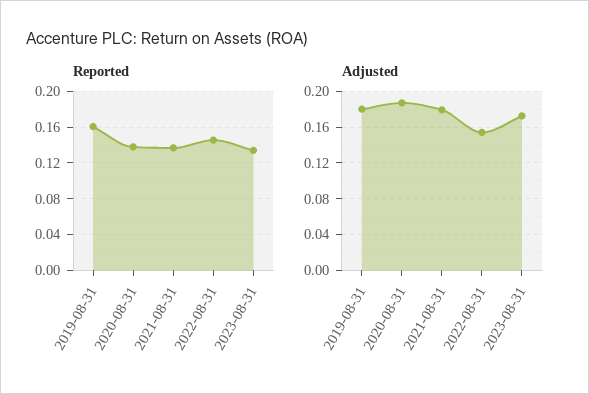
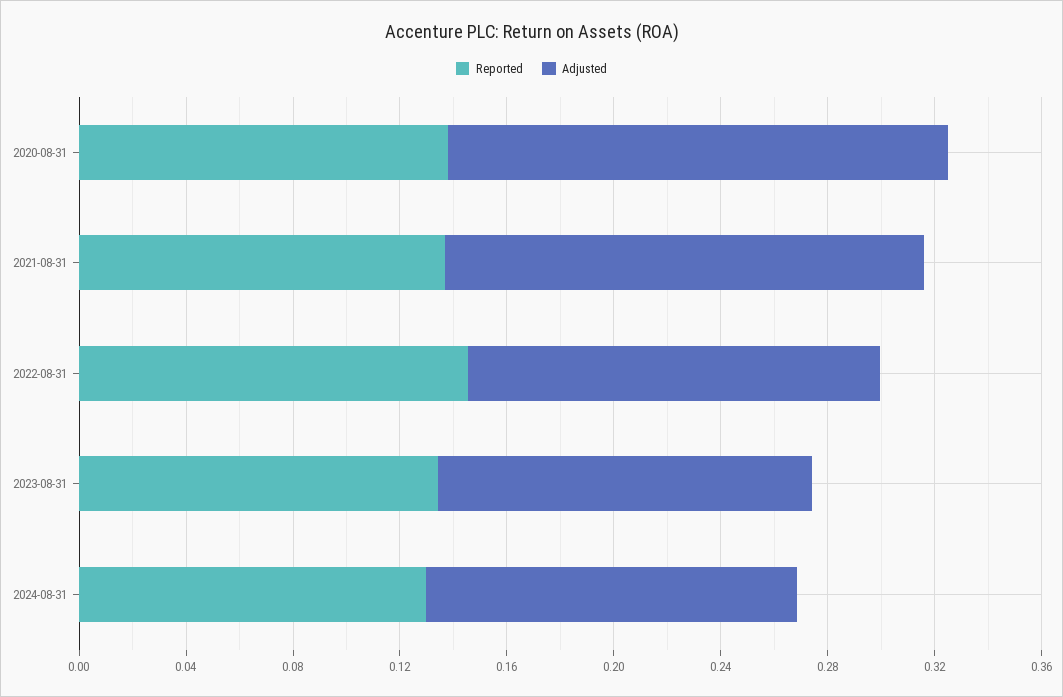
Reported, 2019-08-31: 0.16 -> none
Adjusted, 2019-08-31: 0.18 -> none
Adjusted, 2023-08-31: 0.17 -> 0.14
Reported, 2024-08-31: none -> 0.13
Adjusted, 2024-08-31: none -> 0.14

